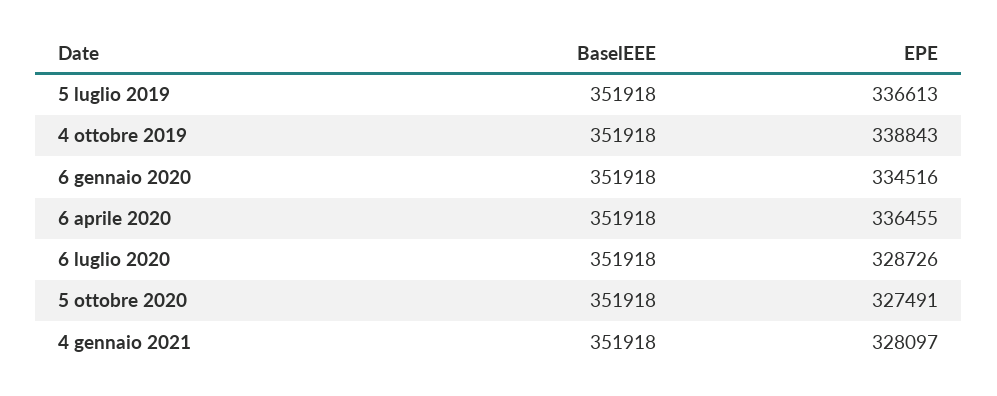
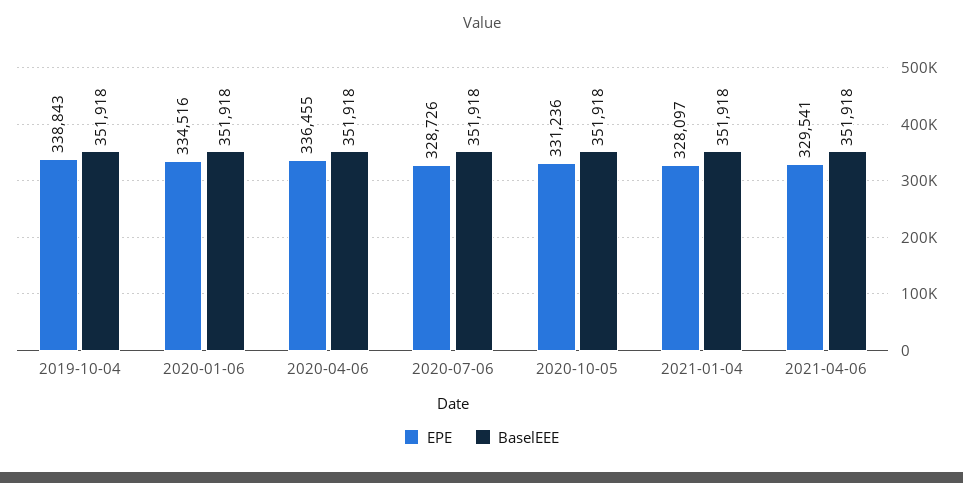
BaselEEE, 5 luglio 2019: 351918 -> none
EPE, 5 luglio 2019: 336613 -> none
EPE, 5 ottobre 2020: 327491 -> 331236
EPE, 2021-04-06: none -> 329541
BaselEEE, 2021-04-06: none -> 351918

